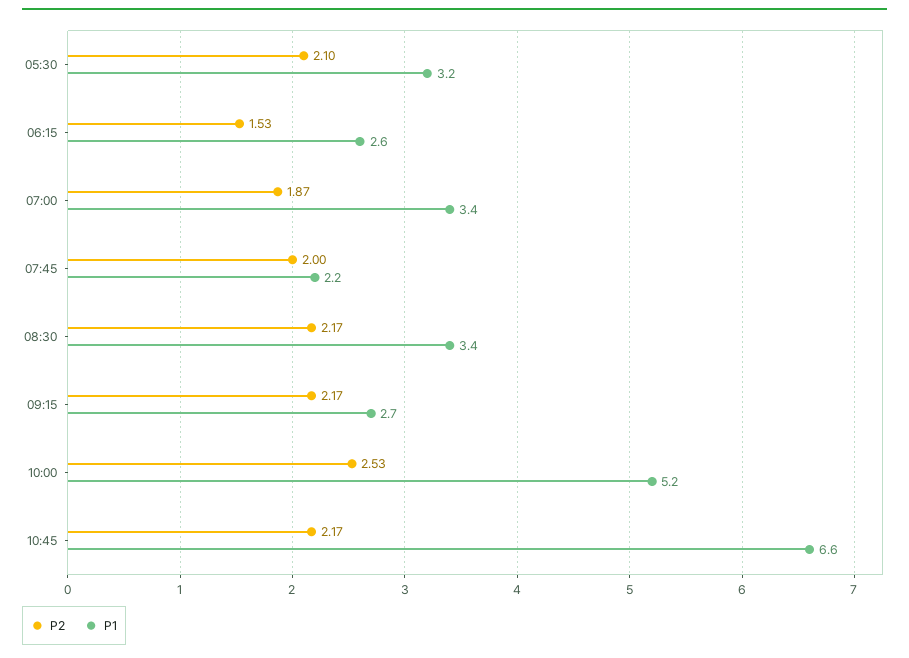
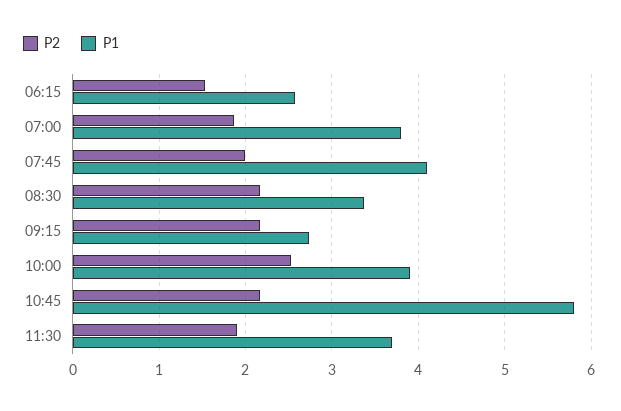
P2, 05:30: 2.1 -> none
P1, 05:30: 3.2 -> none
P1, 07:00: 3.4 -> 3.8
P1, 07:45: 2.2 -> 4.1
P1, 10:00: 5.2 -> 3.9
P1, 10:45: 6.6 -> 5.8
P2, 11:30: none -> 1.9
P1, 11:30: none -> 3.7

